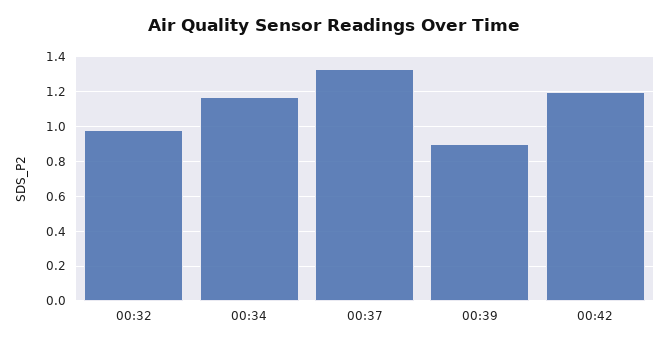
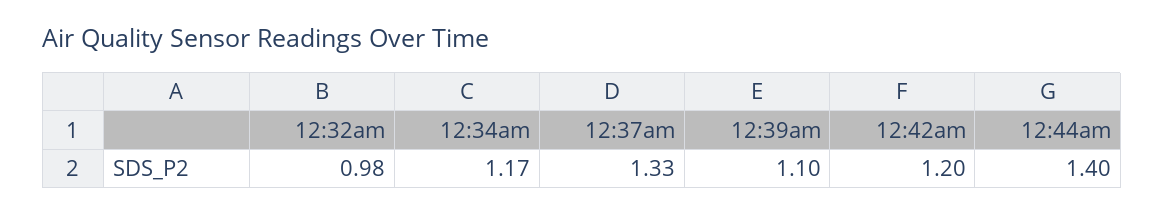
00:39: 0.9 -> 1.1
12:44am: none -> 1.4

